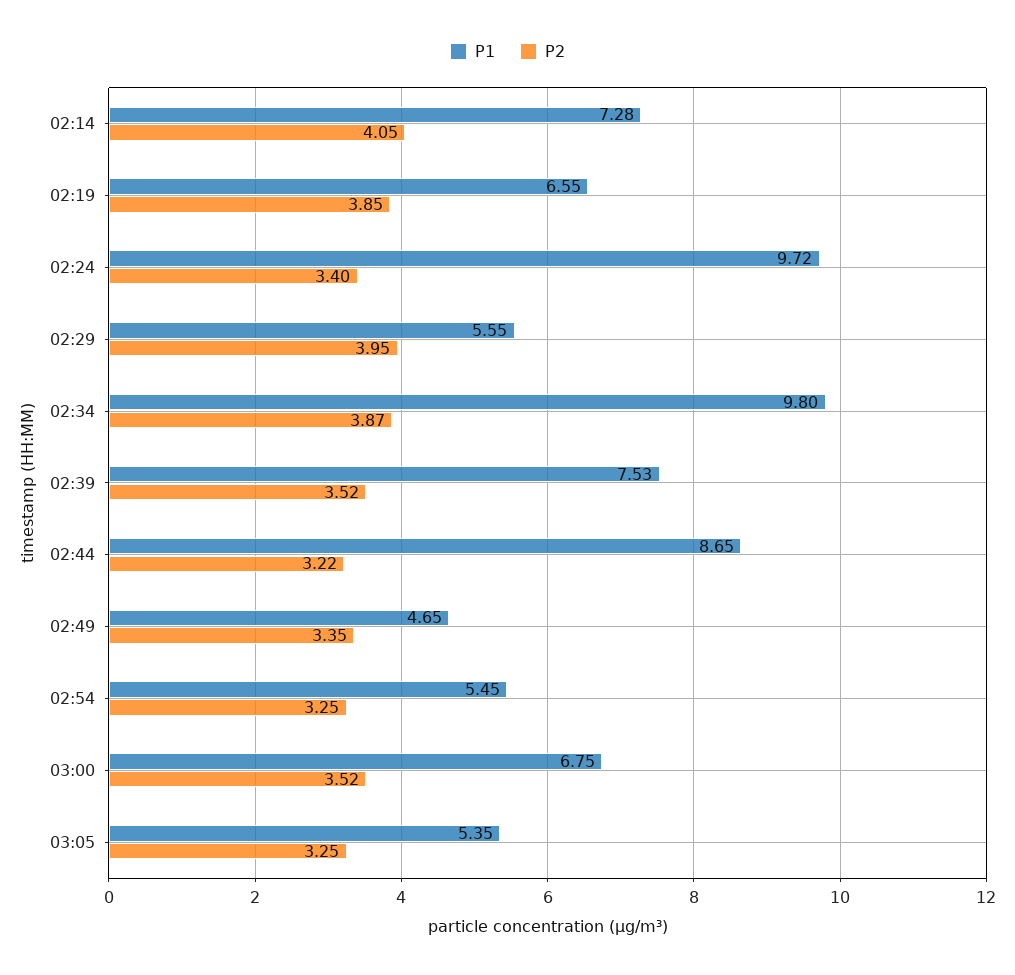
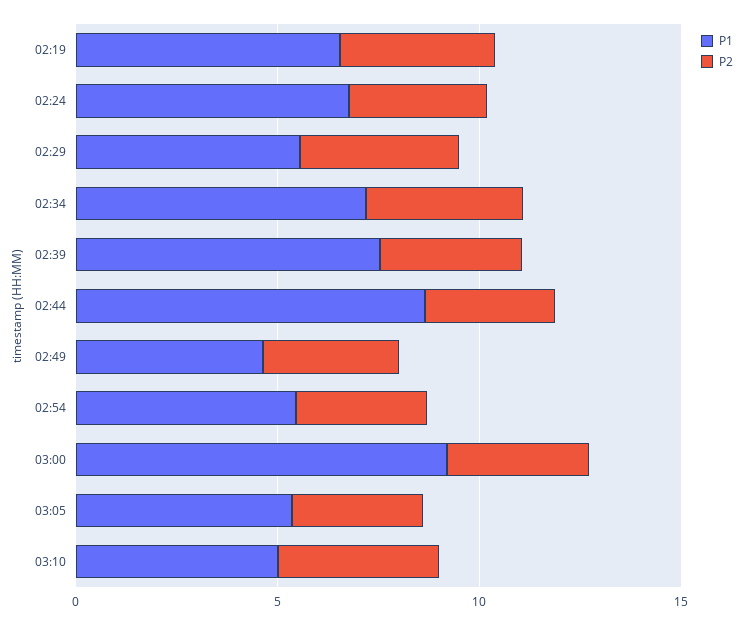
P1, 02:14: 7.28 -> none
P2, 02:14: 4.05 -> none
P1, 02:24: 9.72 -> 7
P1, 02:34: 9.8 -> 7
P1, 03:00: 6.75 -> 9
P1, 03:10: none -> 5
P2, 03:10: none -> 4

